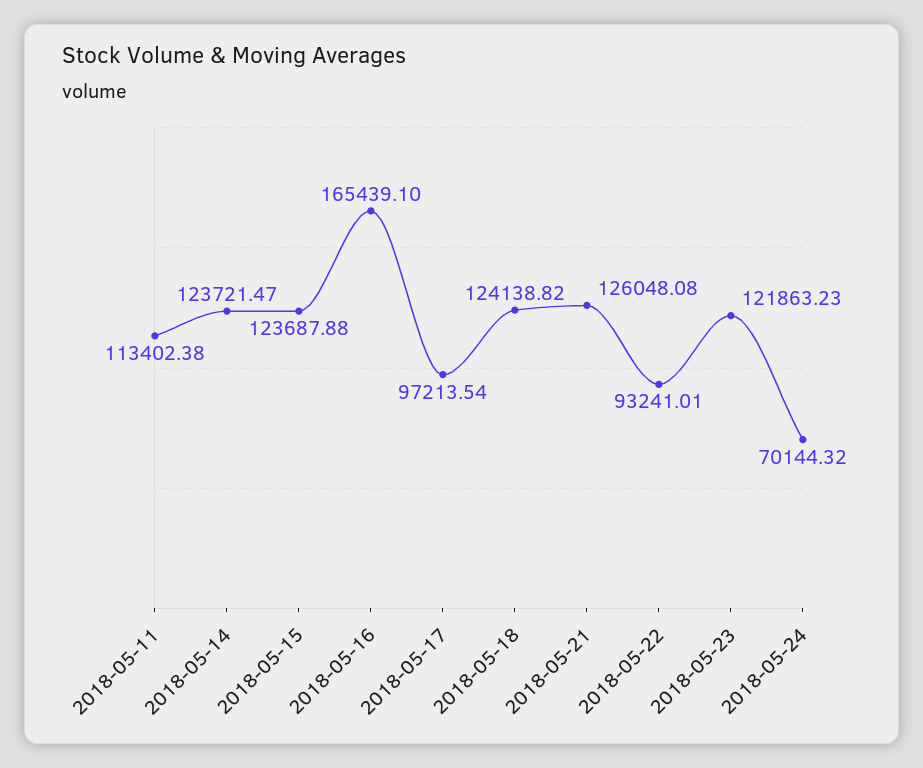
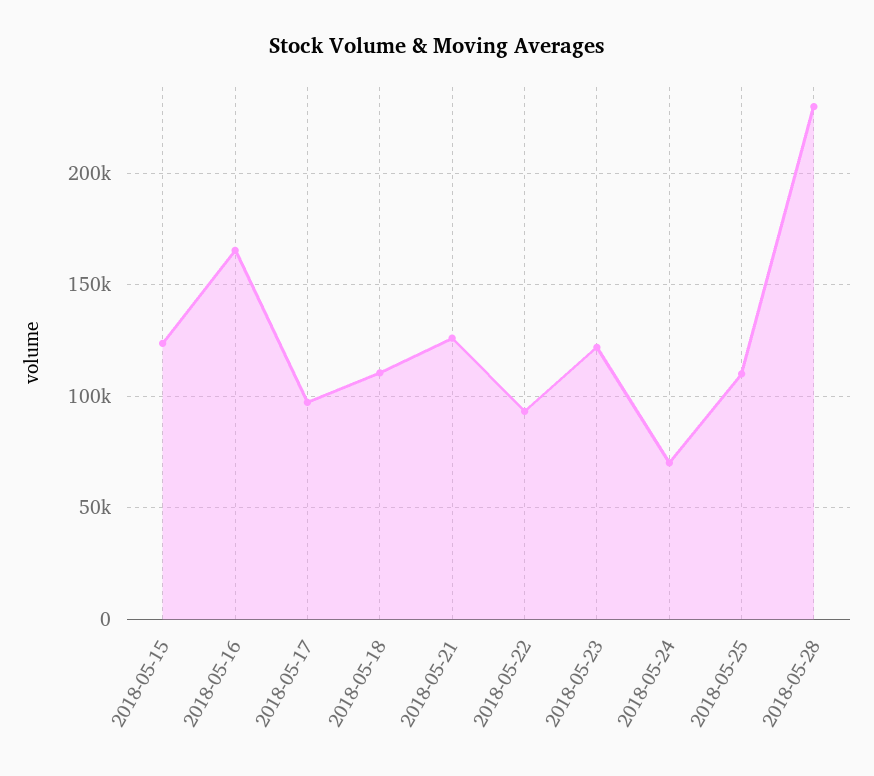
2018-05-11: 113402.38 -> none
2018-05-14: 123721.47 -> none
2018-05-18: 124138.82 -> 110000
2018-05-25: none -> 110000
2018-05-28: none -> 230000

